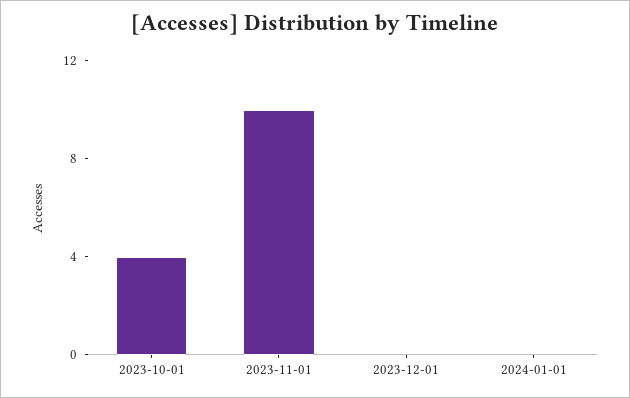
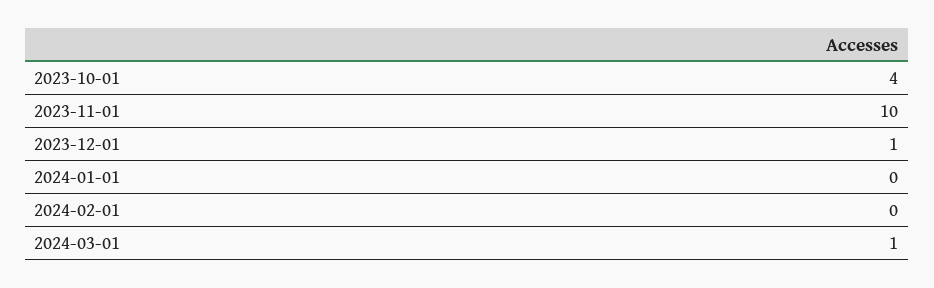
2023-12-01: 0 -> 1
2024-02-01: none -> 0
2024-03-01: none -> 1

